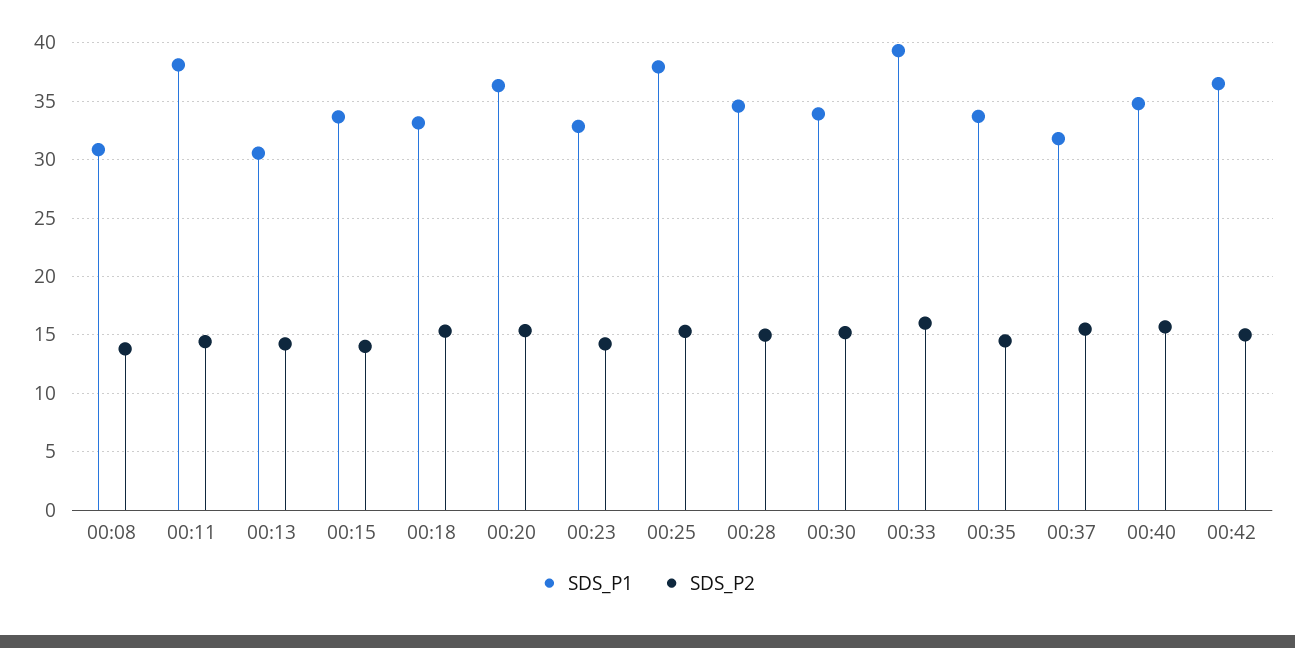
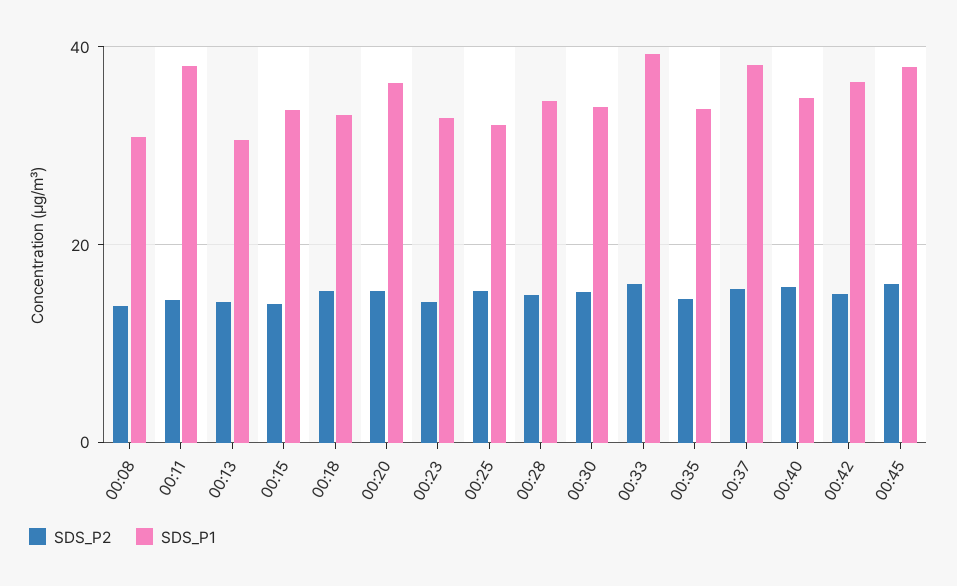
SDS_P1, 00:25: 38 -> 32
SDS_P1, 00:37: 32 -> 38
SDS_P2, 00:45: none -> 16
SDS_P1, 00:45: none -> 38

